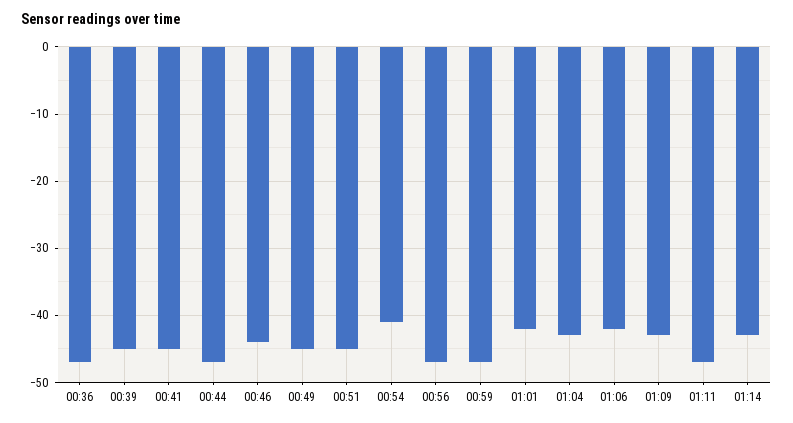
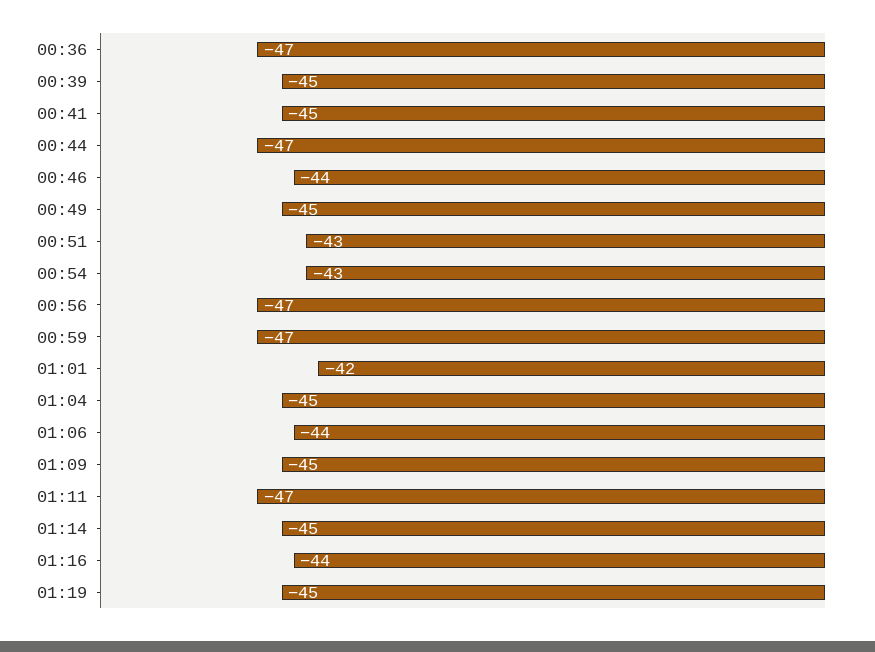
00:51: -45 -> -43
00:54: -41 -> -43
01:04: -43 -> -45
01:06: -42 -> -44
01:09: -43 -> -45
01:14: -43 -> -45
01:16: none -> -44
01:19: none -> -45

